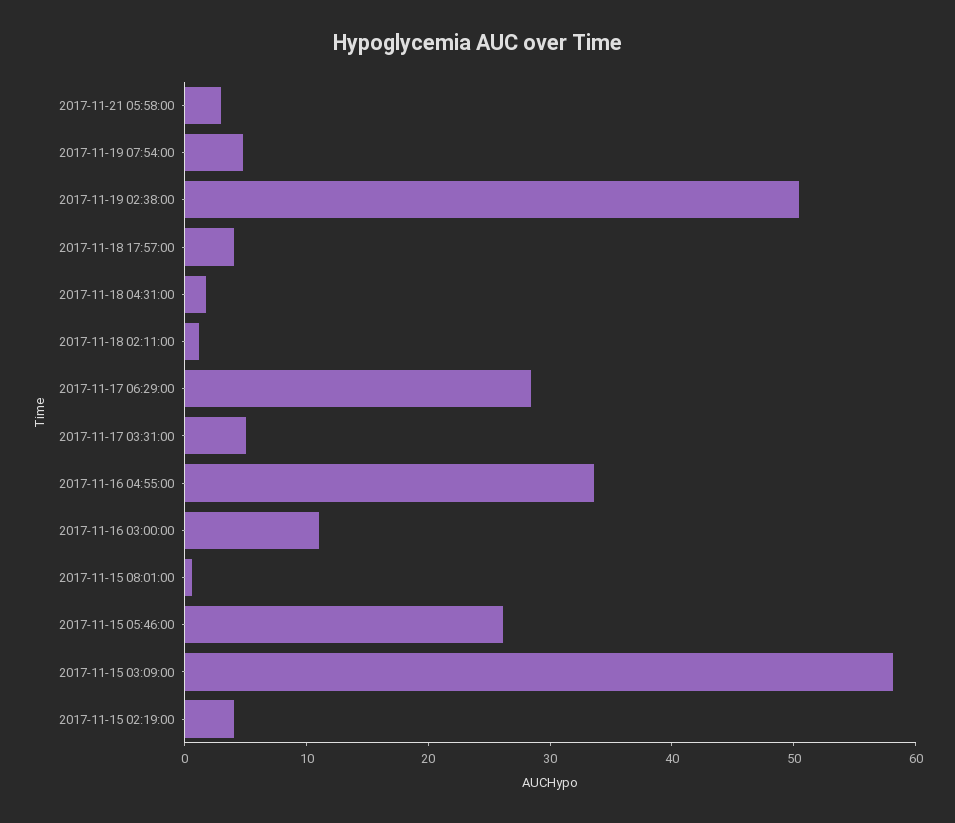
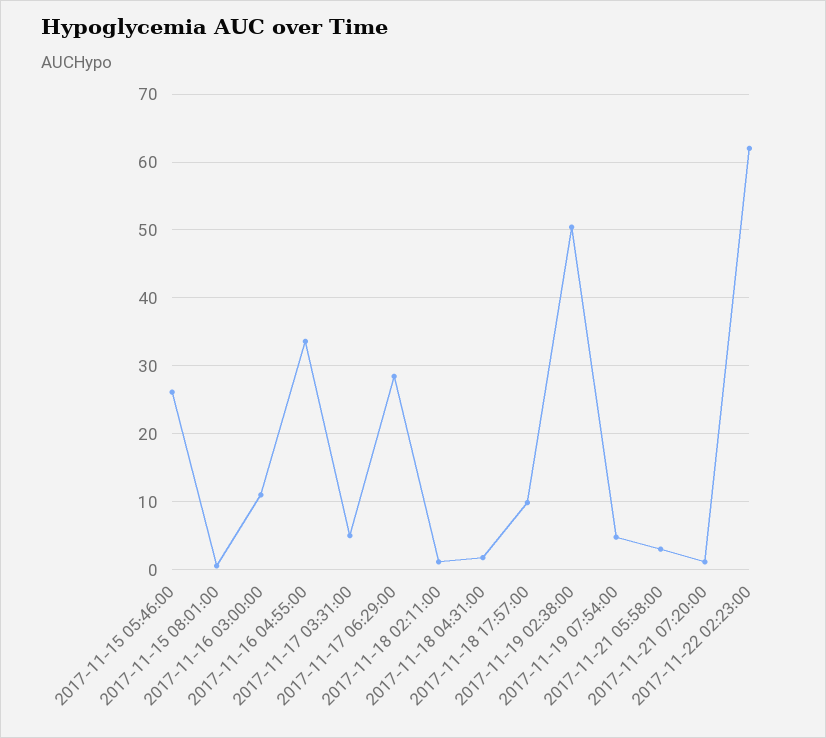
2017-11-18 17:57:00: 4 -> 10
2017-11-15 03:09:00: 58 -> none
2017-11-15 02:19:00: 4 -> none
2017-11-21 07:20:00: none -> 1
2017-11-22 02:23:00: none -> 62

